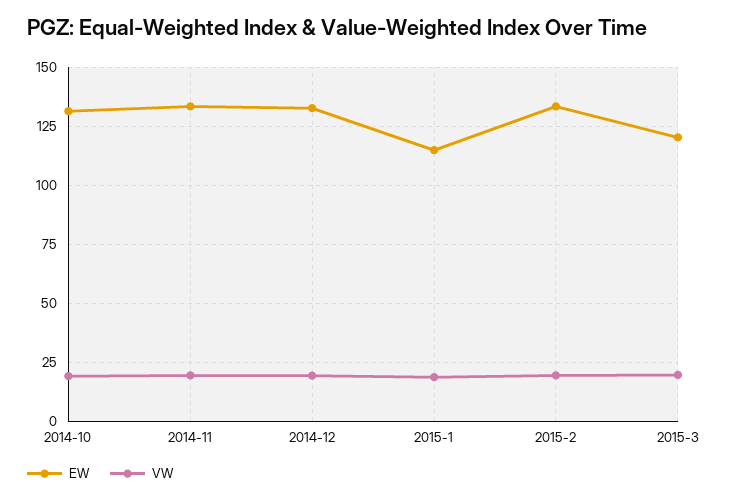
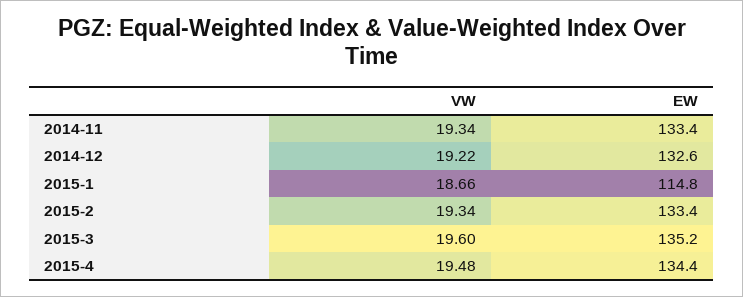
EW, 2014-10: 130 -> none
VW, 2014-10: 20 -> none
EW, 2015-3: 120 -> 135.2
VW, 2015-4: none -> 19.48
EW, 2015-4: none -> 134.4

